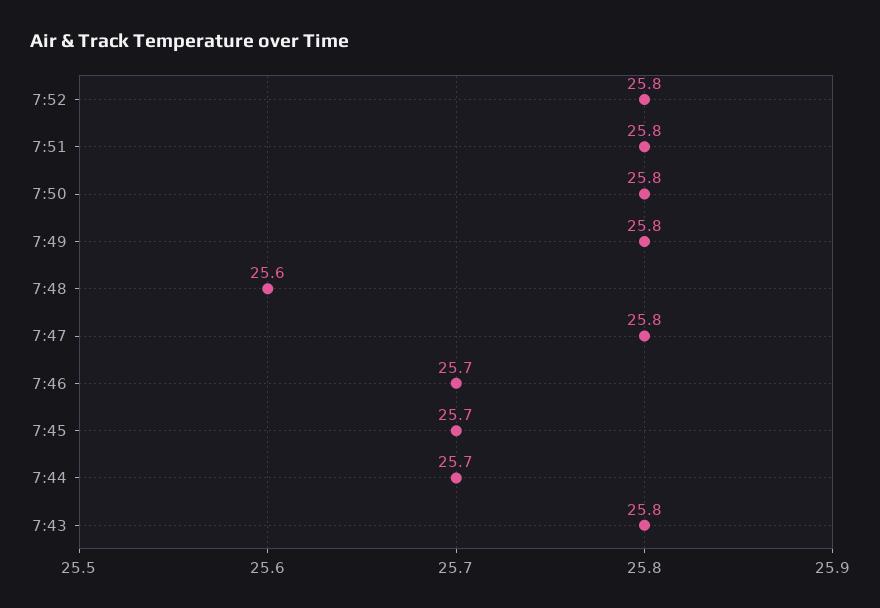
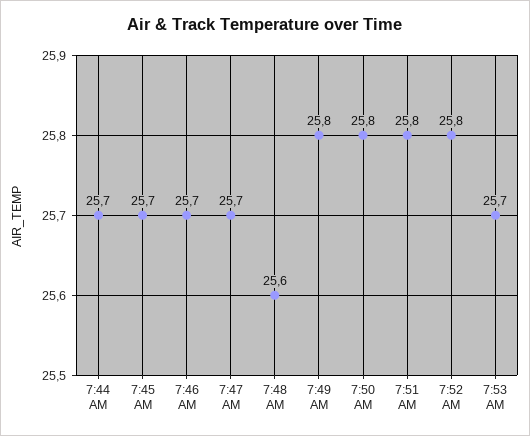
7:47: 25.8 -> 25.7
7:43: 25.8 -> none
7:53 AM: none -> 25.7

